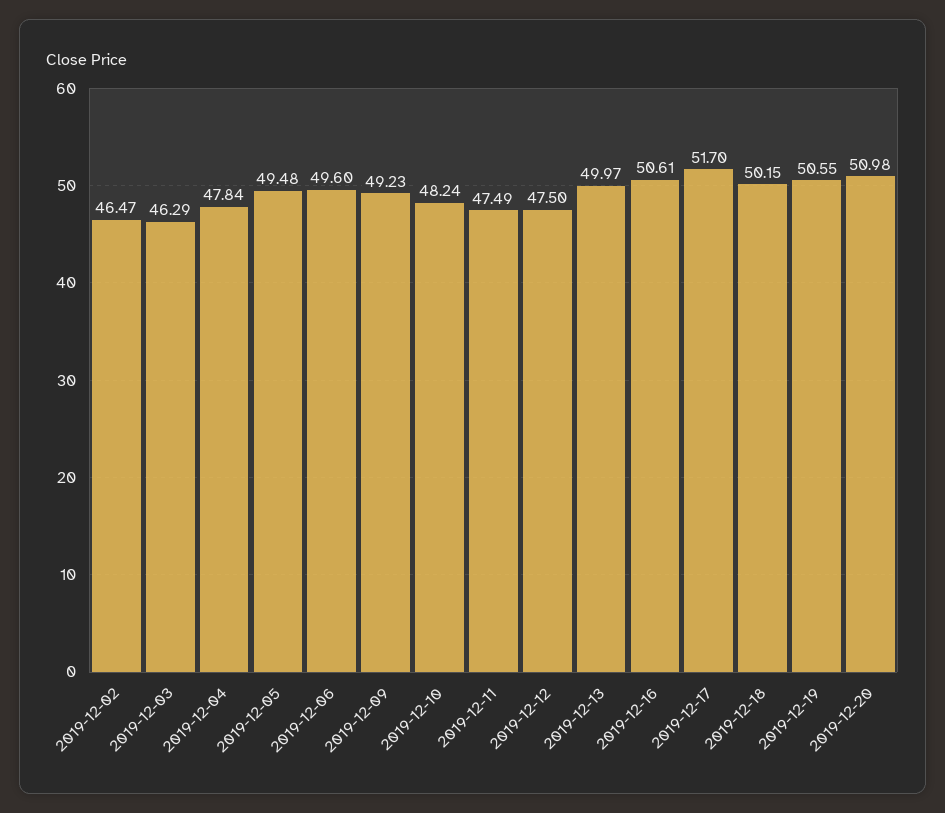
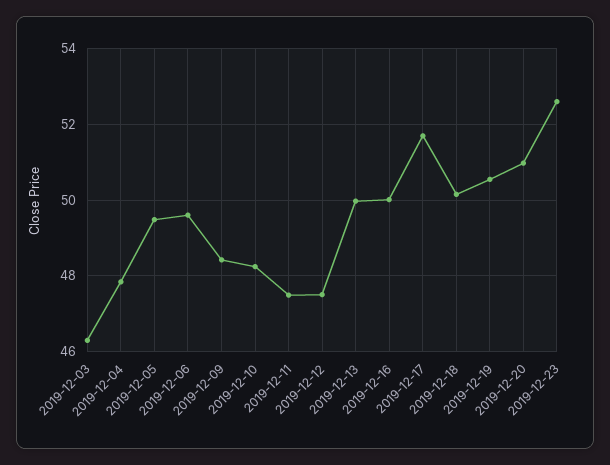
2019-12-02: 46.47 -> none
2019-12-09: 49.23 -> 48.4
2019-12-16: 50.61 -> 50
2019-12-23: none -> 52.6

